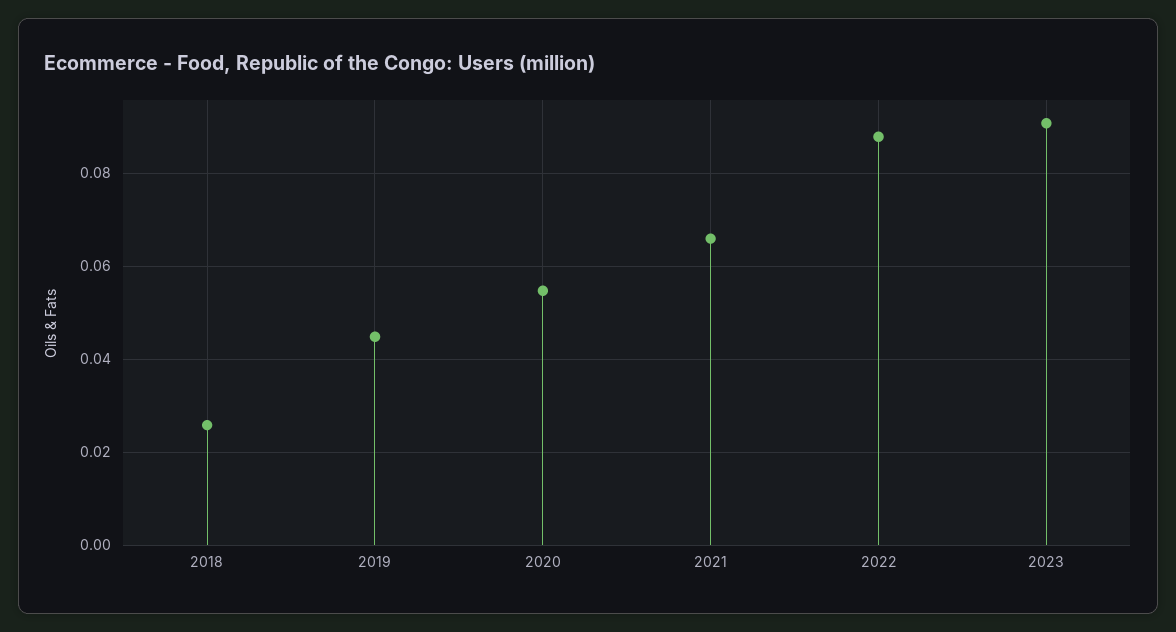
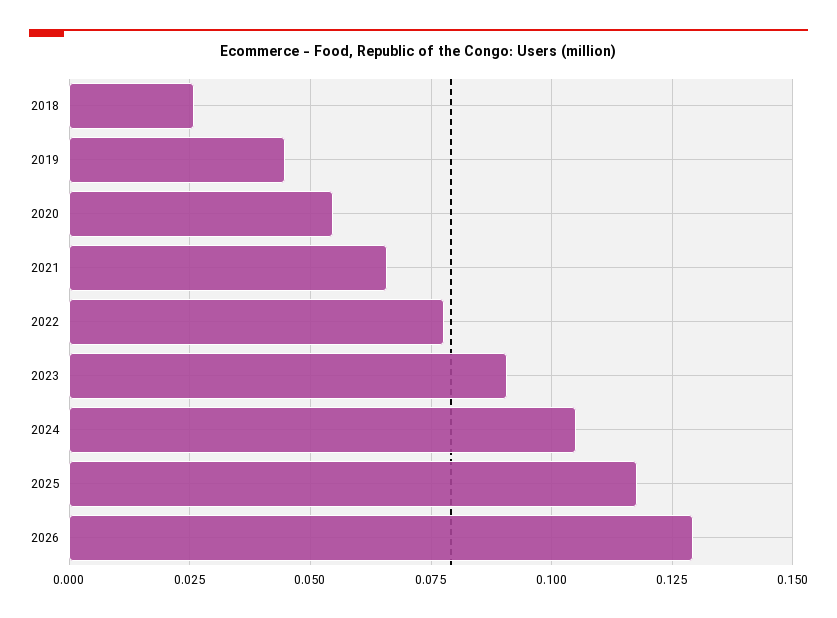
2022: 0.088 -> 0.0775
2024: none -> 0.105
2025: none -> 0.1175
2026: none -> 0.13

